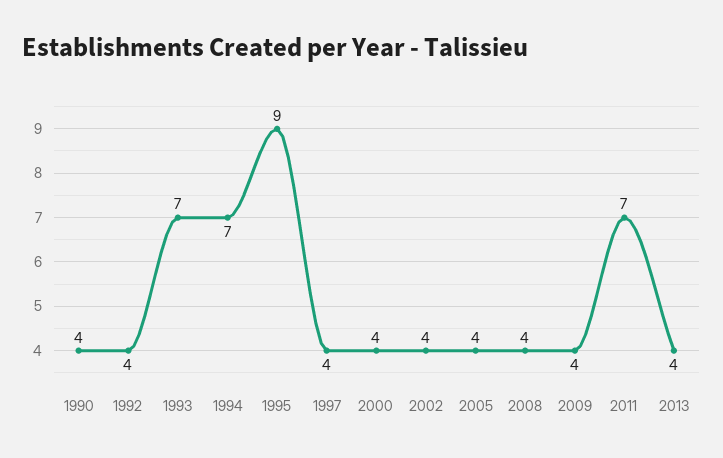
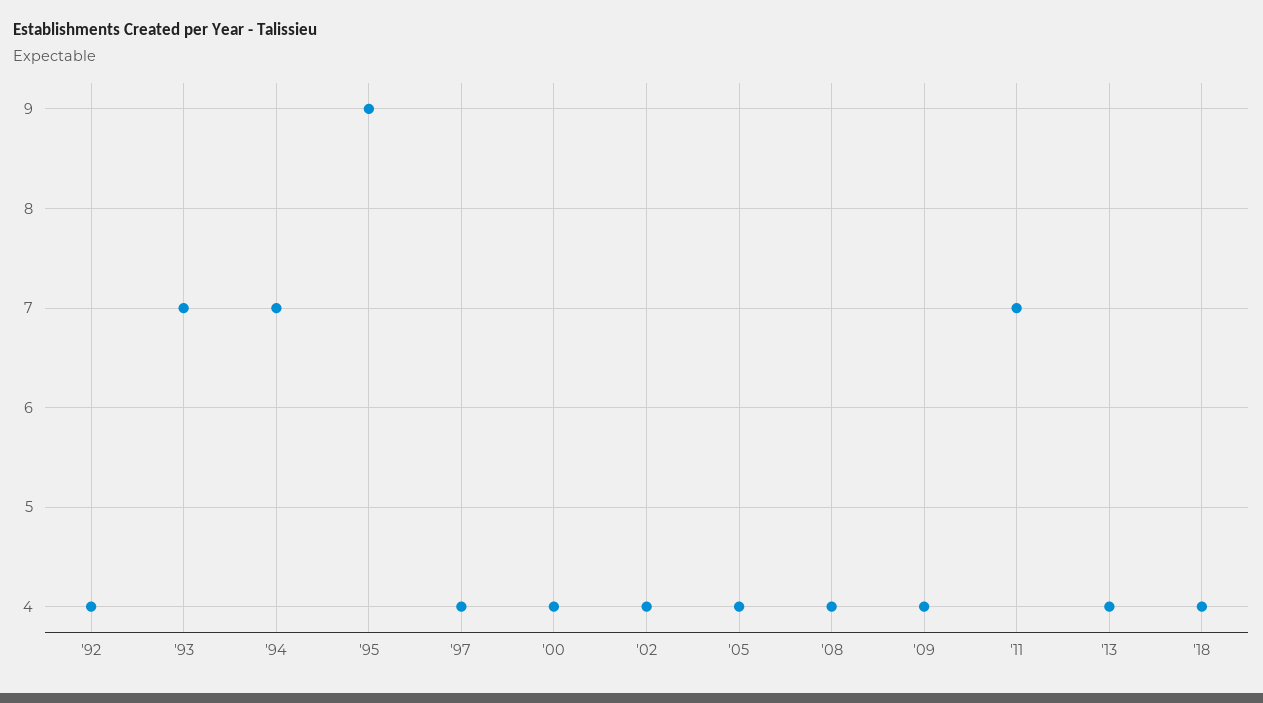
1990: 4 -> none
'18: none -> 4

